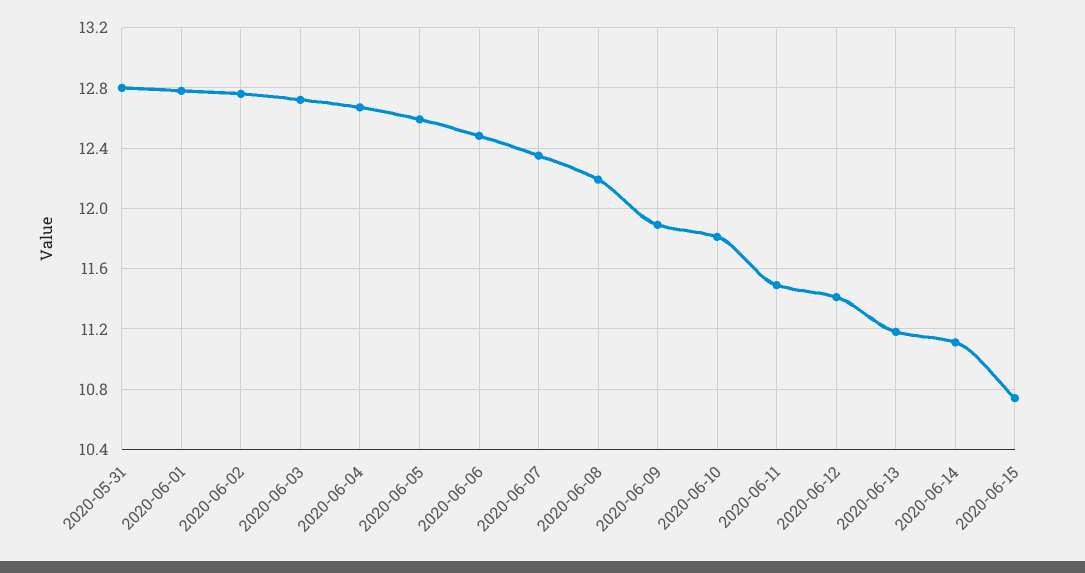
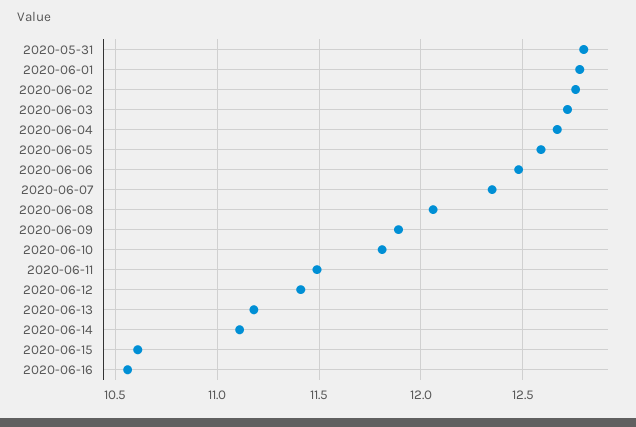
2020-06-08: 12.2 -> 12.05
2020-06-15: 10.75 -> 10.6
2020-06-16: none -> 10.55

